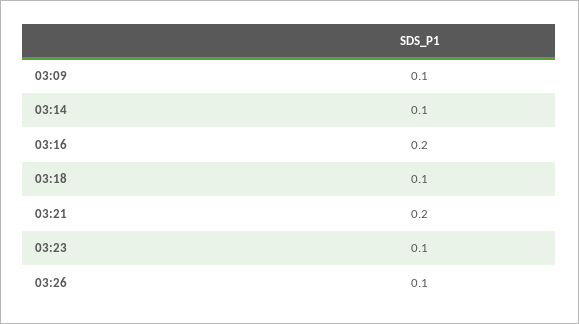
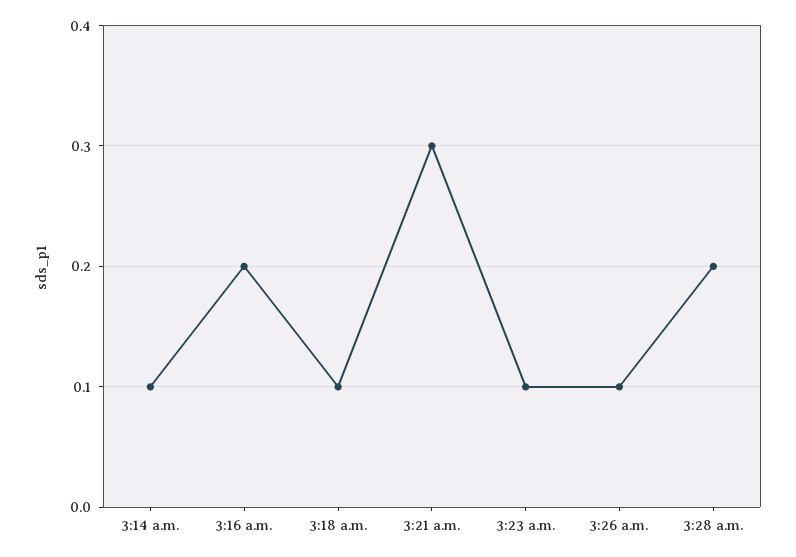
03:09: 0.1 -> none
03:21: 0.2 -> 0.3
3:28 a.m.: none -> 0.2

